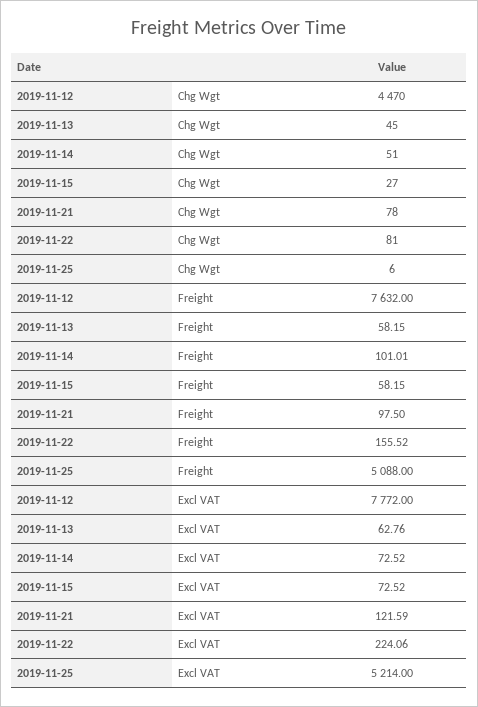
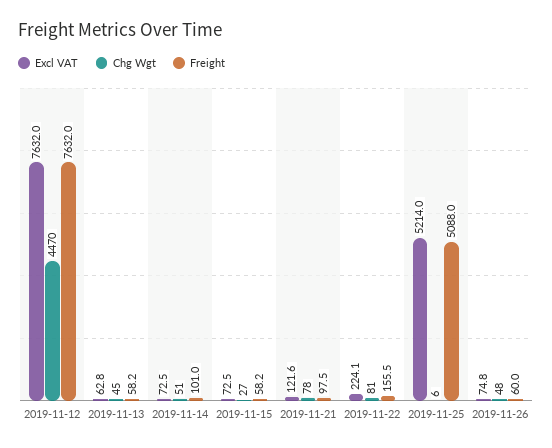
Excl VAT, 2019-11-12: 7772 -> 7632
Excl VAT, 2019-11-26: none -> 74.8
Chg Wgt, 2019-11-26: none -> 48
Freight, 2019-11-26: none -> 60

